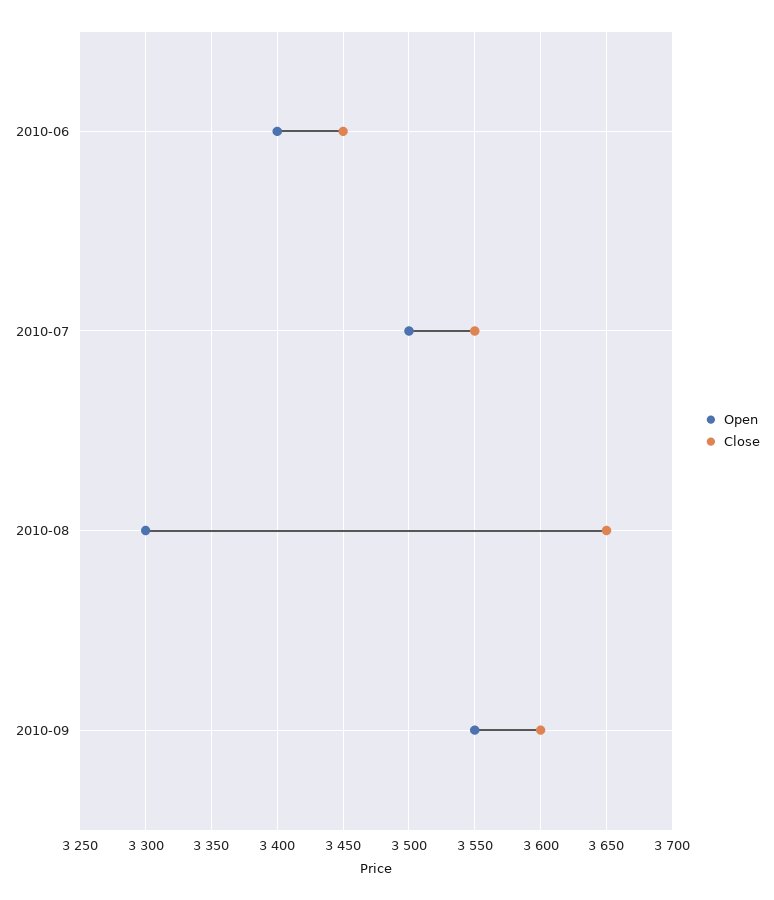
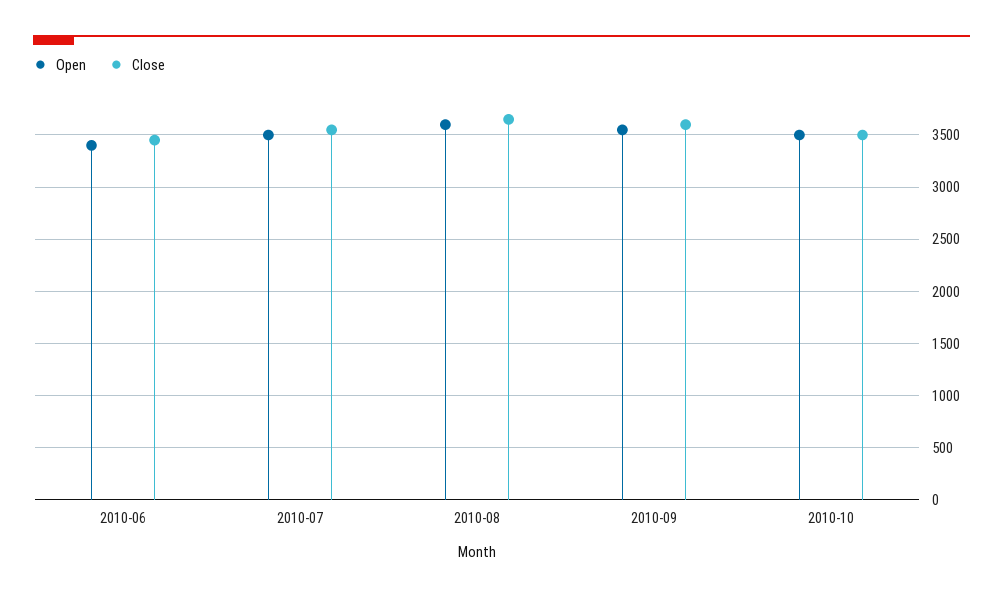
Open, 2010-08: 3300 -> 3600
Open, 2010-10: none -> 3500
Close, 2010-10: none -> 3500

